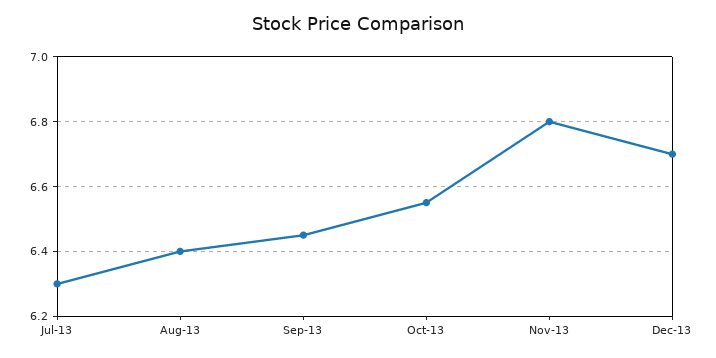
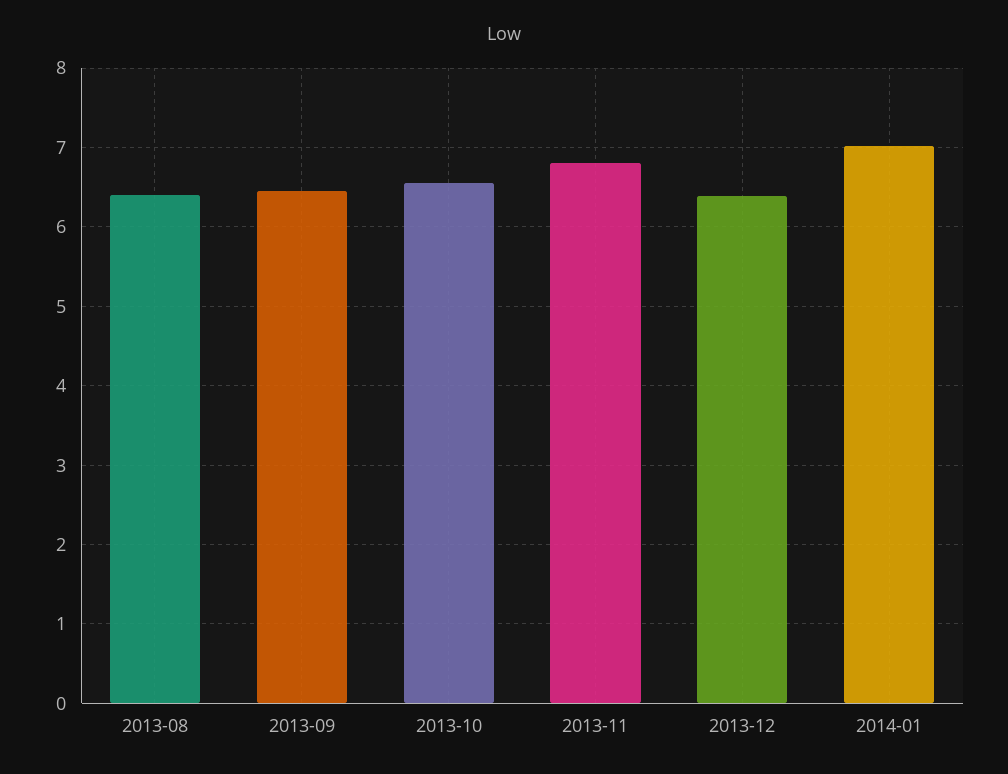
Jul-13: 6.3 -> none
Dec-13: 6.7 -> 6.4
2014-01: none -> 7

